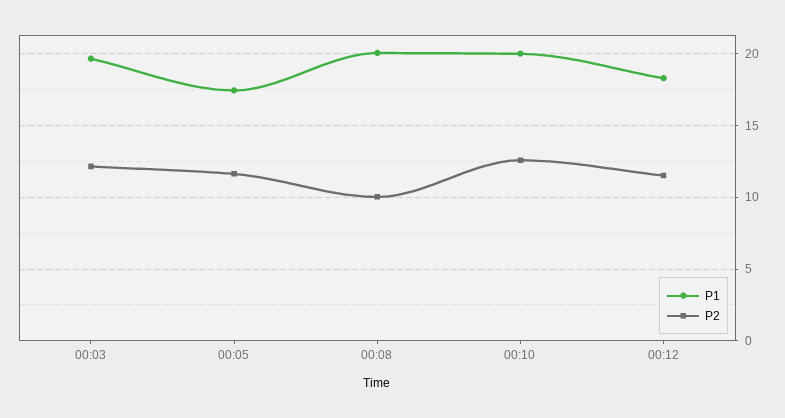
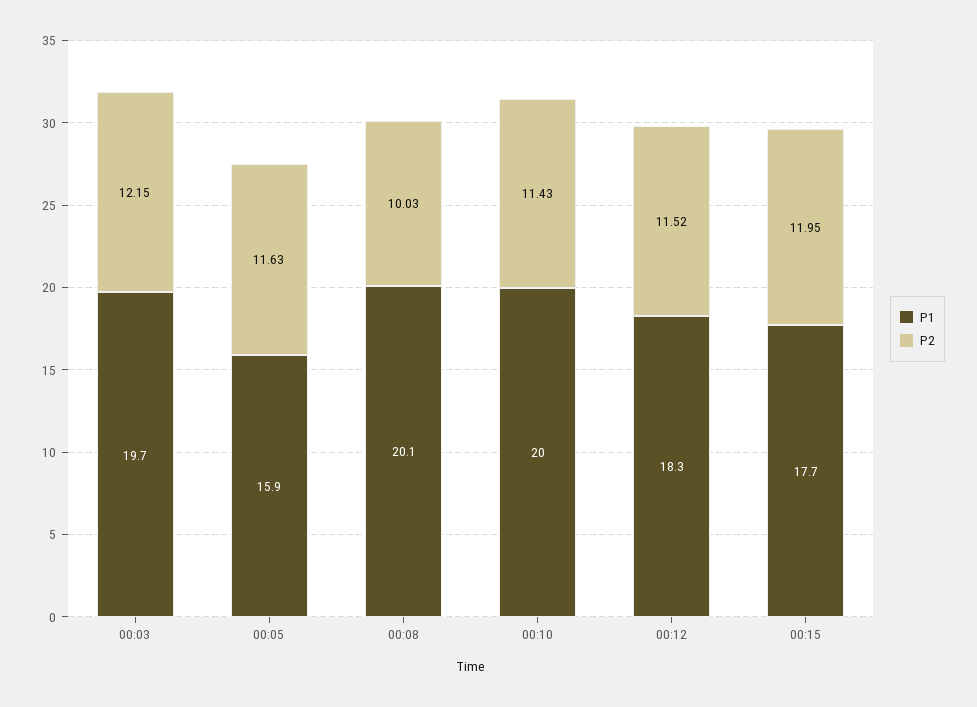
P1, 00:05: 17.5 -> 15.9
P2, 00:10: 12.5 -> 11.43
P1, 00:15: none -> 17.7
P2, 00:15: none -> 11.95

